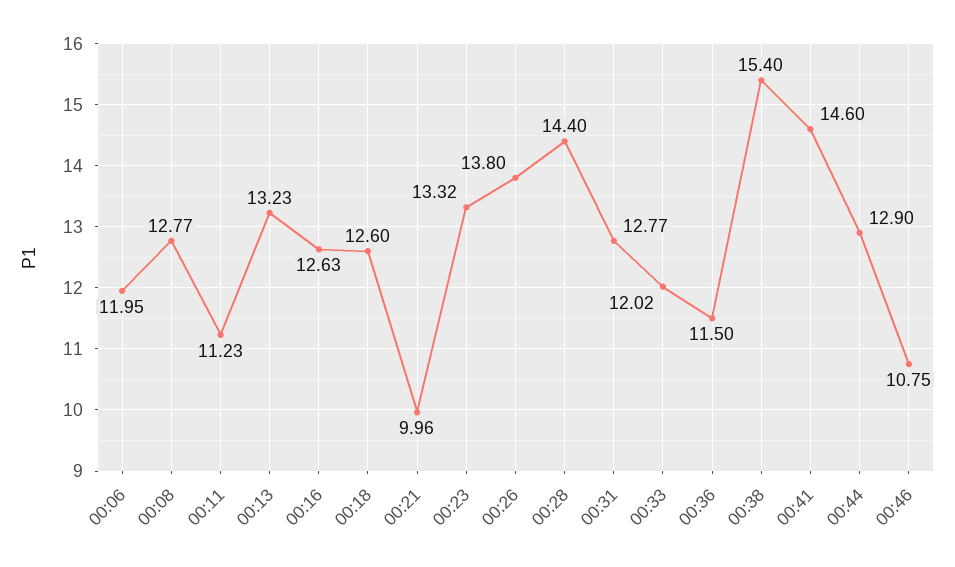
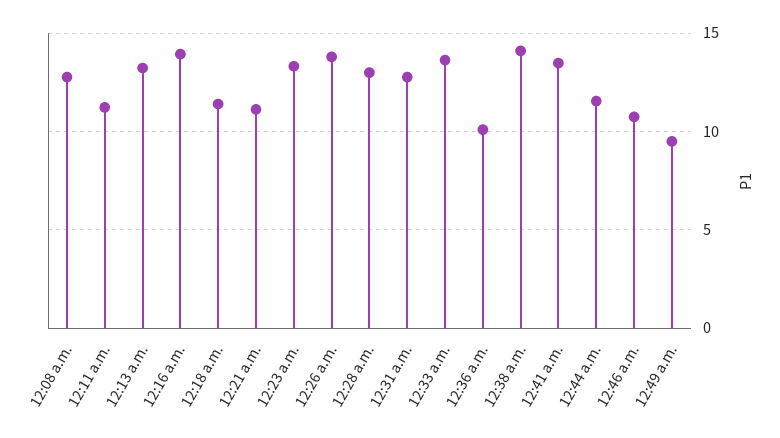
00:06: 11.95 -> none
00:16: 12.63 -> 14
00:18: 12.6 -> 11.5
00:21: 9.96 -> 11
00:28: 14.4 -> 13
00:33: 12.02 -> 13.5
00:36: 11.5 -> 10
00:38: 15.4 -> 14
00:41: 14.6 -> 13.5
00:44: 12.9 -> 11.5
12:49 a.m.: none -> 9.5

